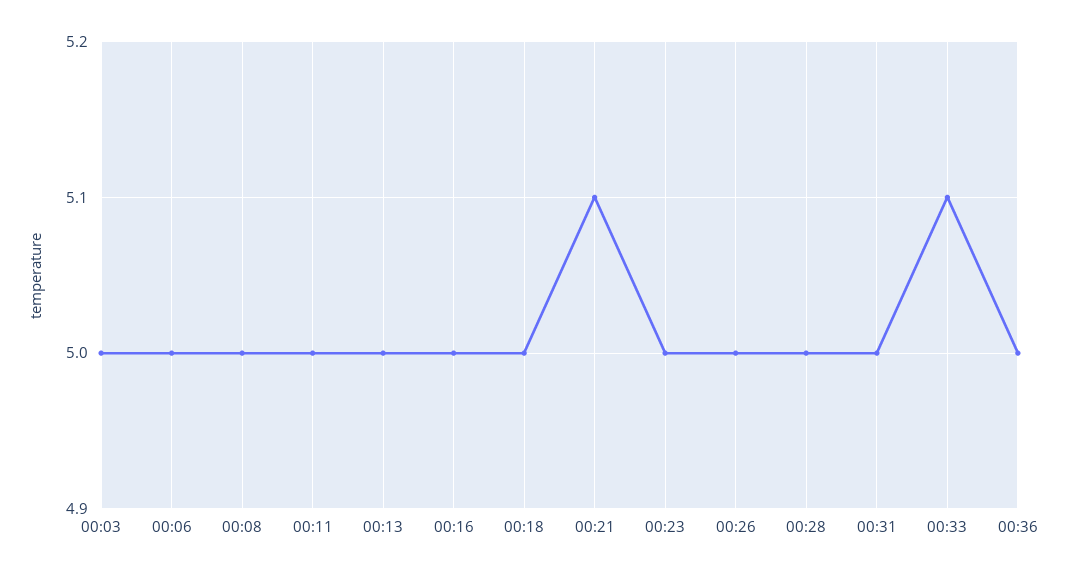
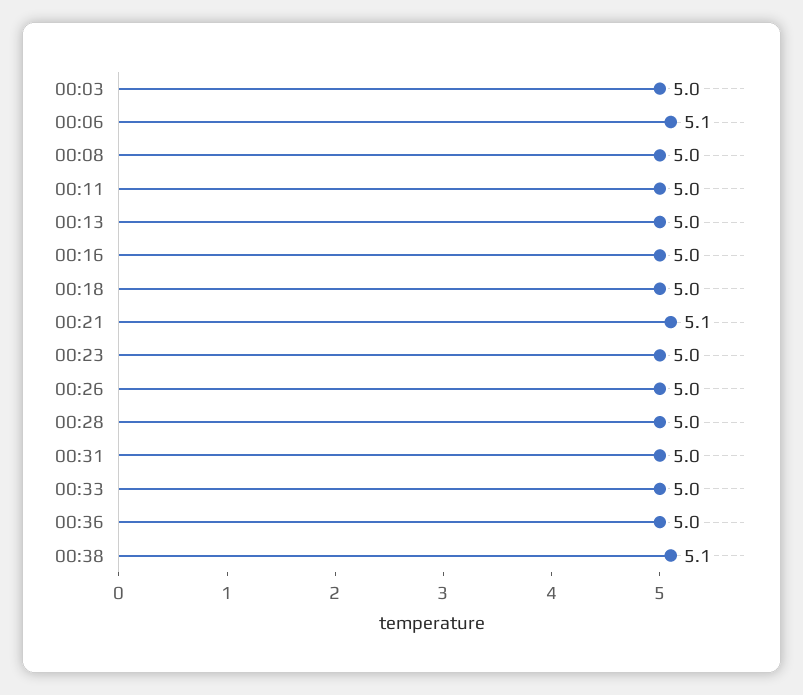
00:06: 5 -> 5.1
00:33: 5.1 -> 5
00:38: none -> 5.1

